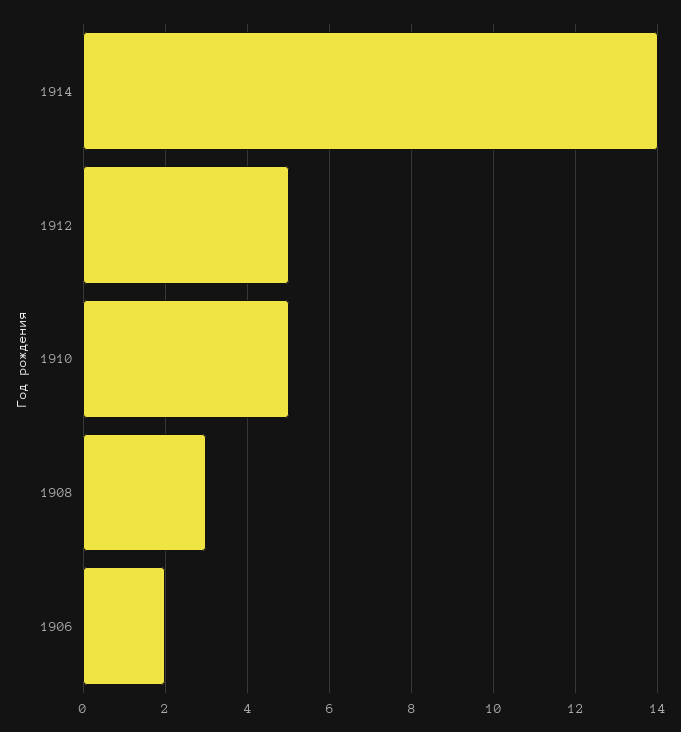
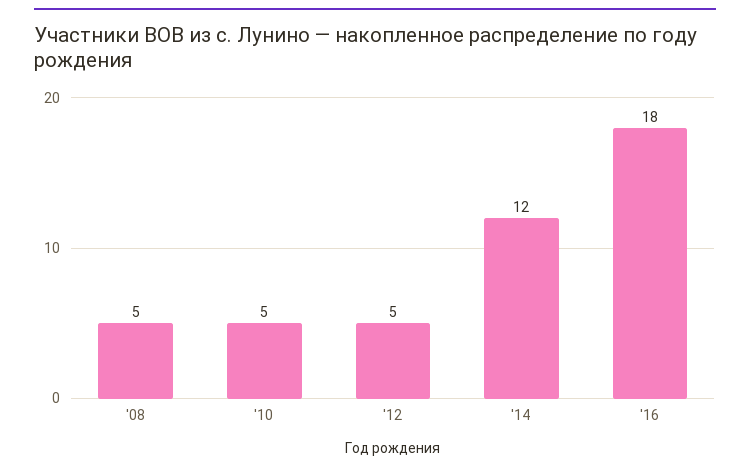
1914: 14 -> 12
1908: 3 -> 5
1906: 2 -> none
'16: none -> 18

